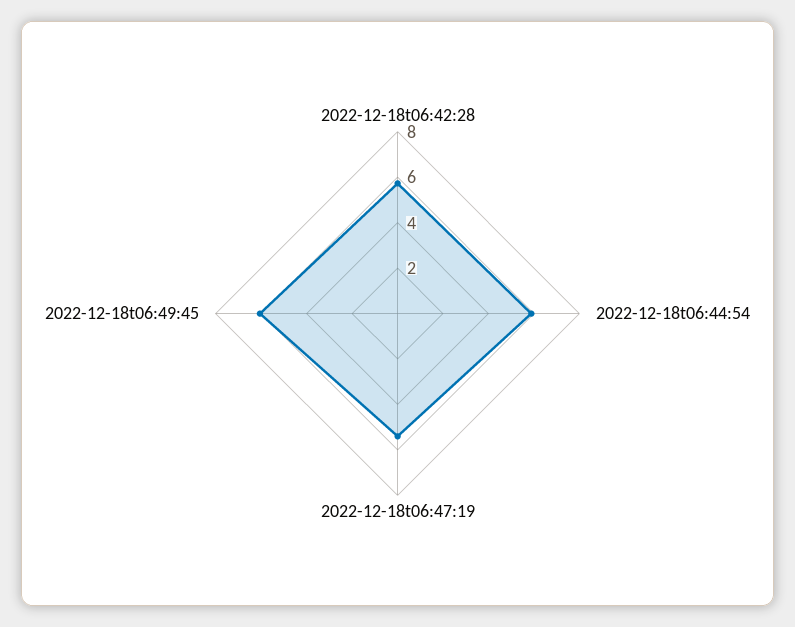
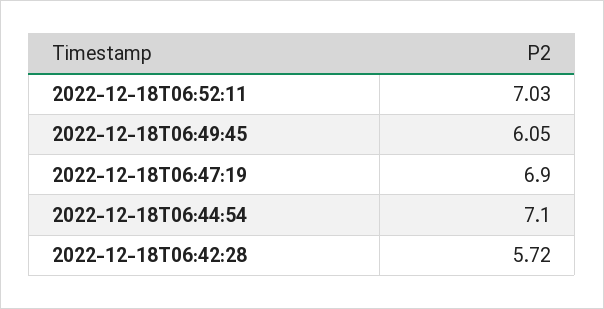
2022-12-18t06:44:54: 6 -> 7.1
2022-12-18t06:47:19: 5.5 -> 6.9
2022-12-18T06:52:11: none -> 7.03

